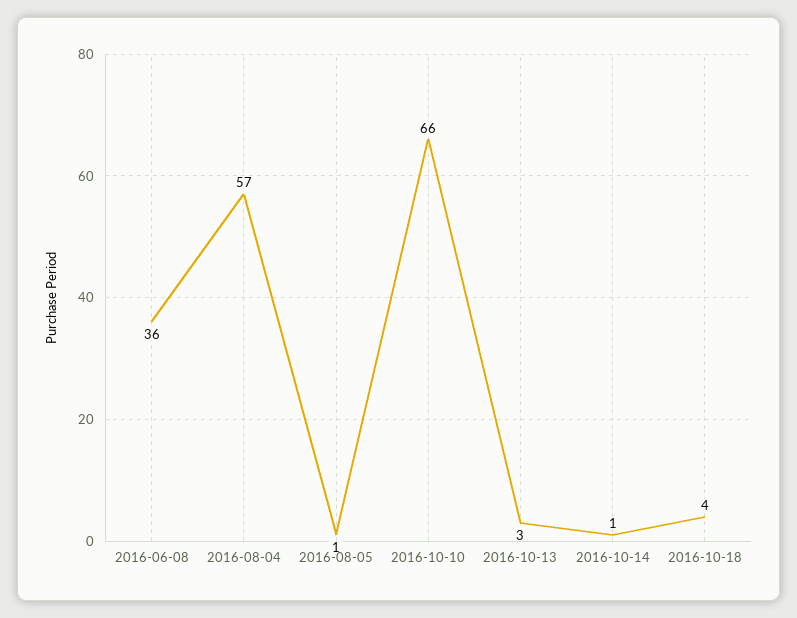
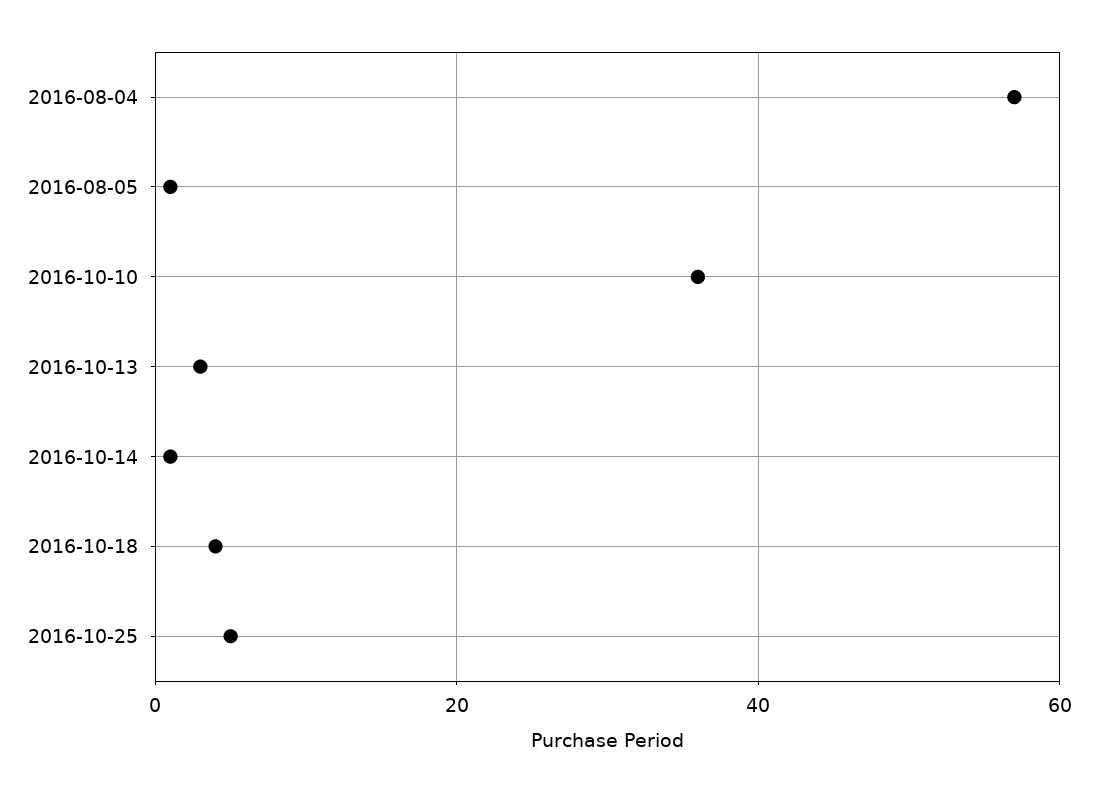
2016-06-08: 36 -> none
2016-10-10: 66 -> 35
2016-10-25: none -> 5

